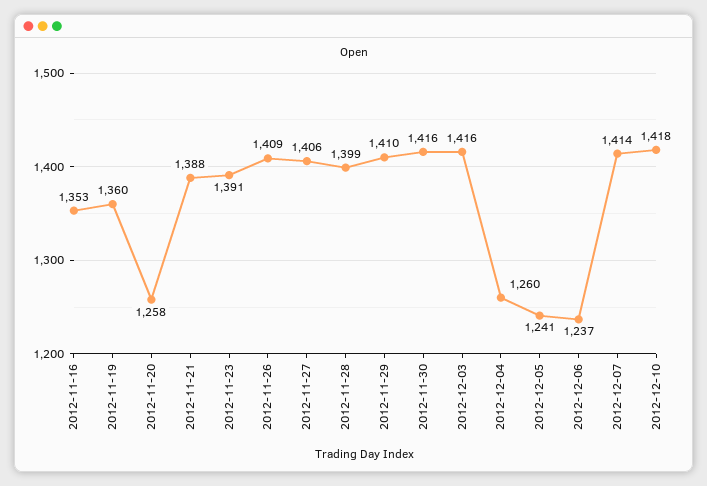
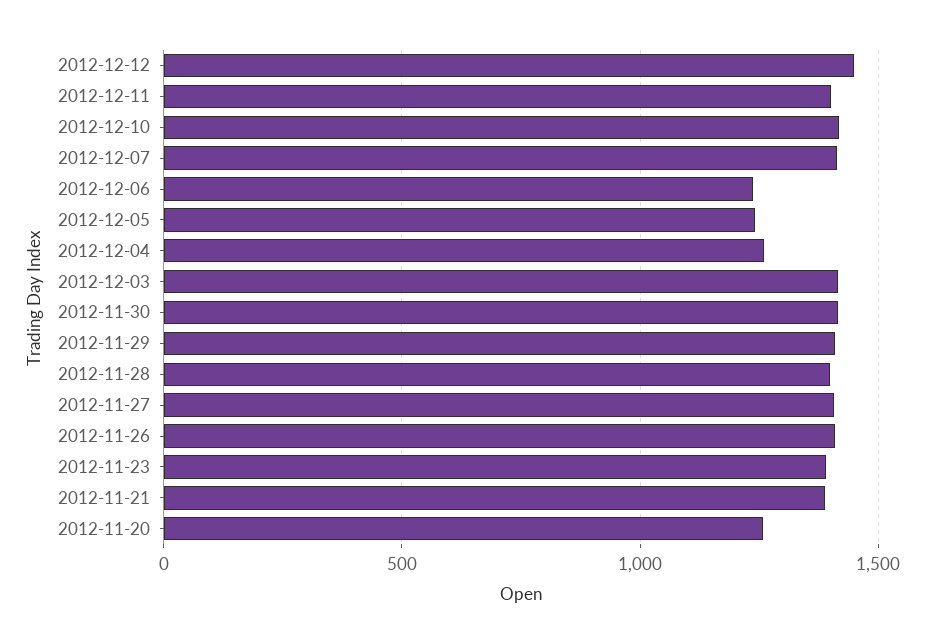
2012-11-16: 1353 -> none
2012-11-19: 1360 -> none
2012-12-12: none -> 1450
2012-12-11: none -> 1400

